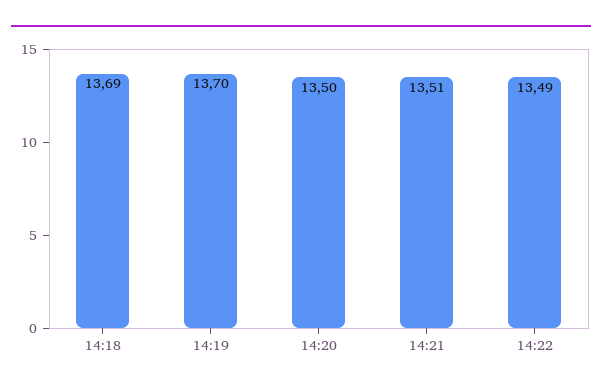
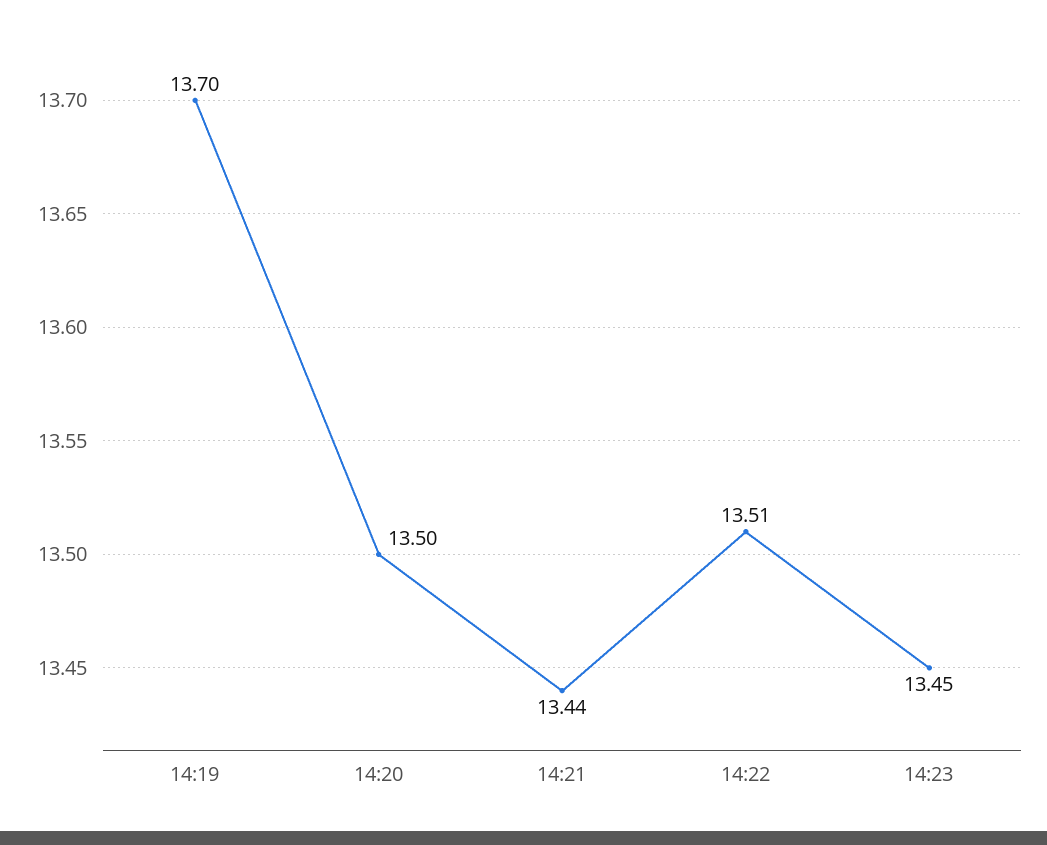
14:18: 13.69 -> none
14:21: 13.51 -> 13.44
14:22: 13.49 -> 13.51
14:23: none -> 13.45

